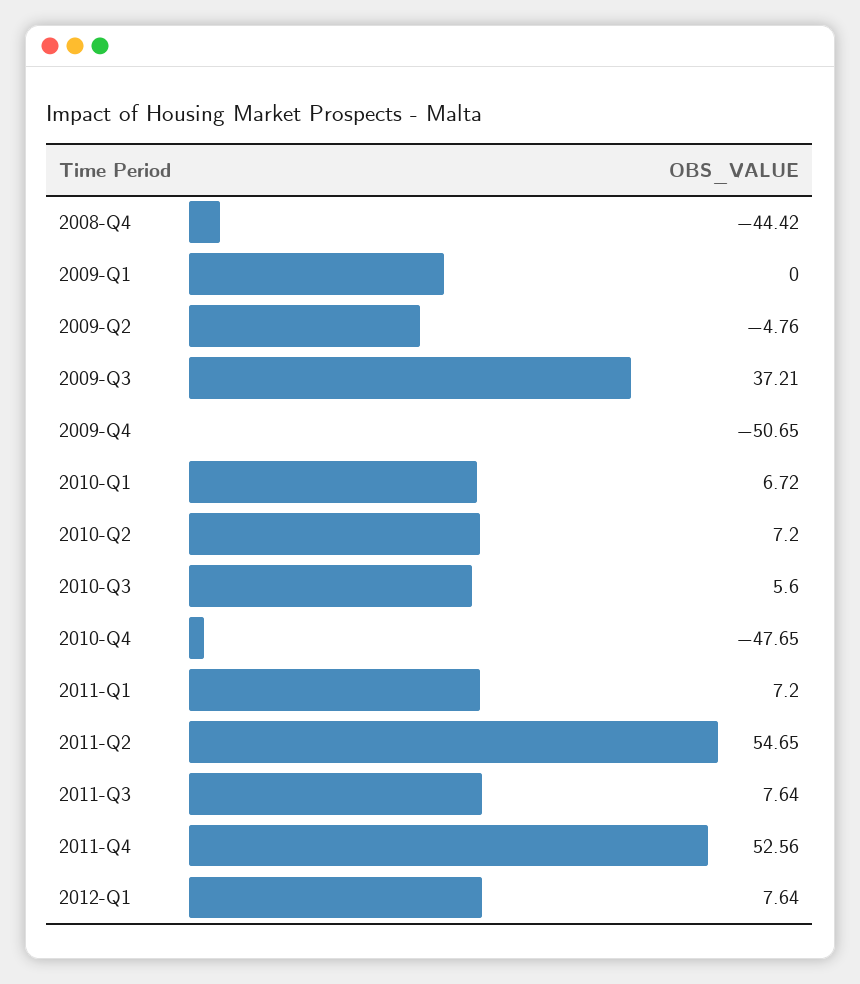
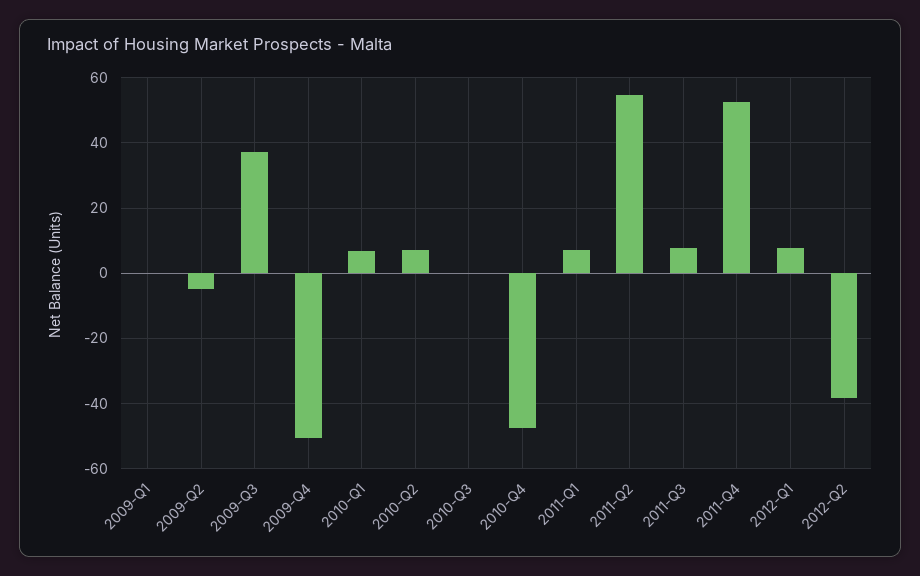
2008-Q4: -44.42 -> none
2010-Q3: 5.6 -> 0
2012-Q2: none -> -38

